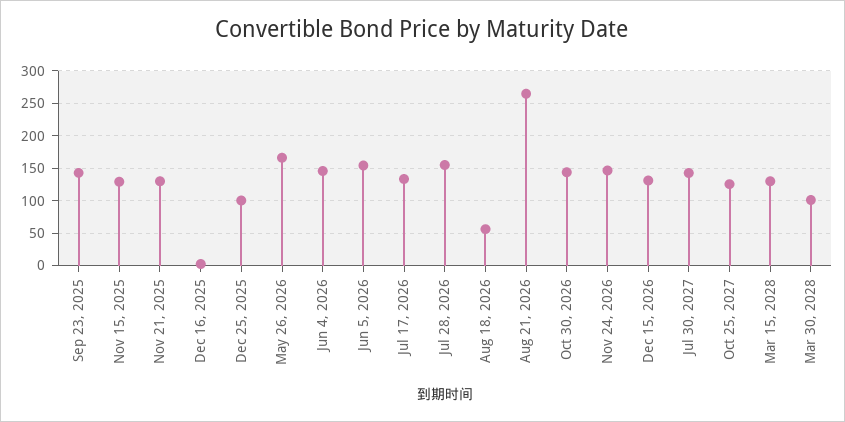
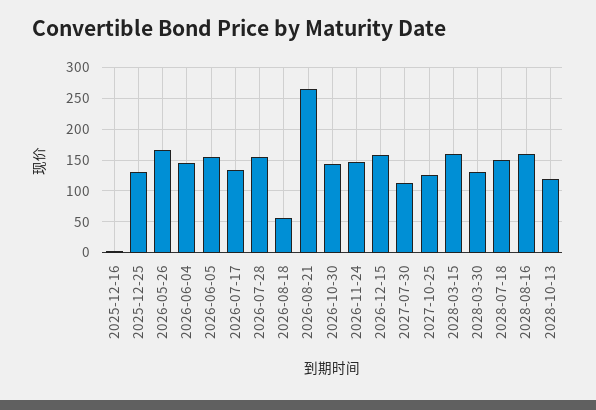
Sep 23, 2025: 140 -> none
Nov 15, 2025: 130 -> none
Nov 21, 2025: 130 -> none
Dec 25, 2025: 100 -> 130
Dec 15, 2026: 130 -> 160
Jul 30, 2027: 140 -> 110
Mar 15, 2028: 130 -> 160
Mar 30, 2028: 100 -> 130
2028-07-18: none -> 150
2028-08-16: none -> 160
2028-10-13: none -> 120

